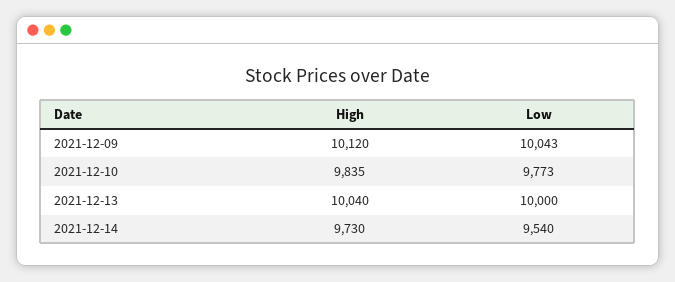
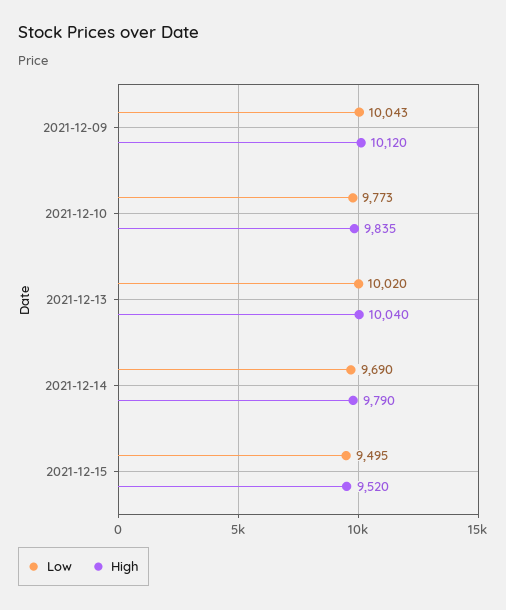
Low, 2021-12-13: 10000 -> 10020
High, 2021-12-14: 9730 -> 9790
Low, 2021-12-14: 9540 -> 9690
Low, 2021-12-15: none -> 9495
High, 2021-12-15: none -> 9520

